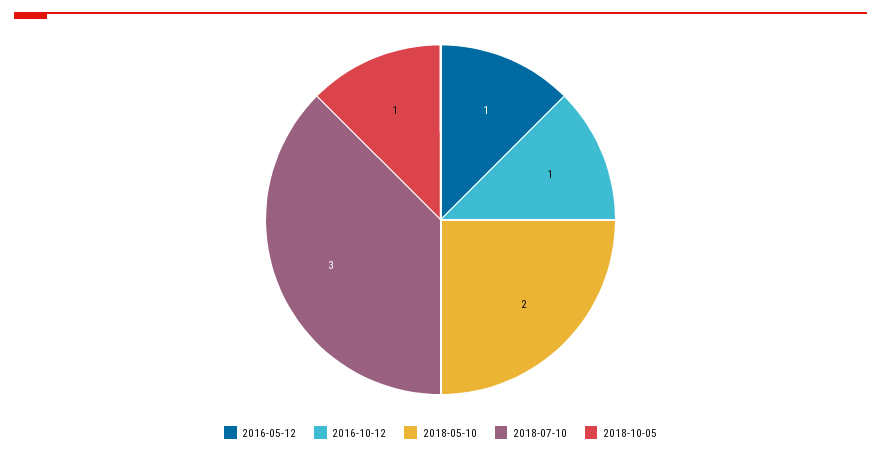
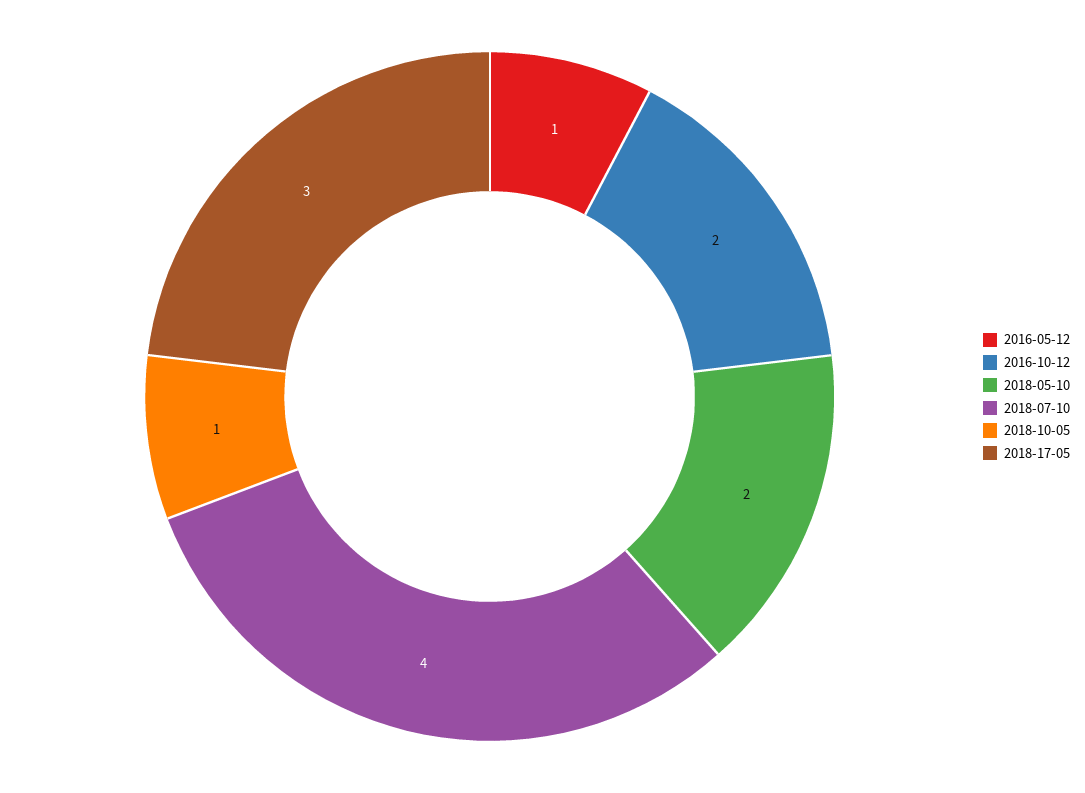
2016-10-12: 1 -> 2
2018-07-10: 3 -> 4
2018-17-05: none -> 3

